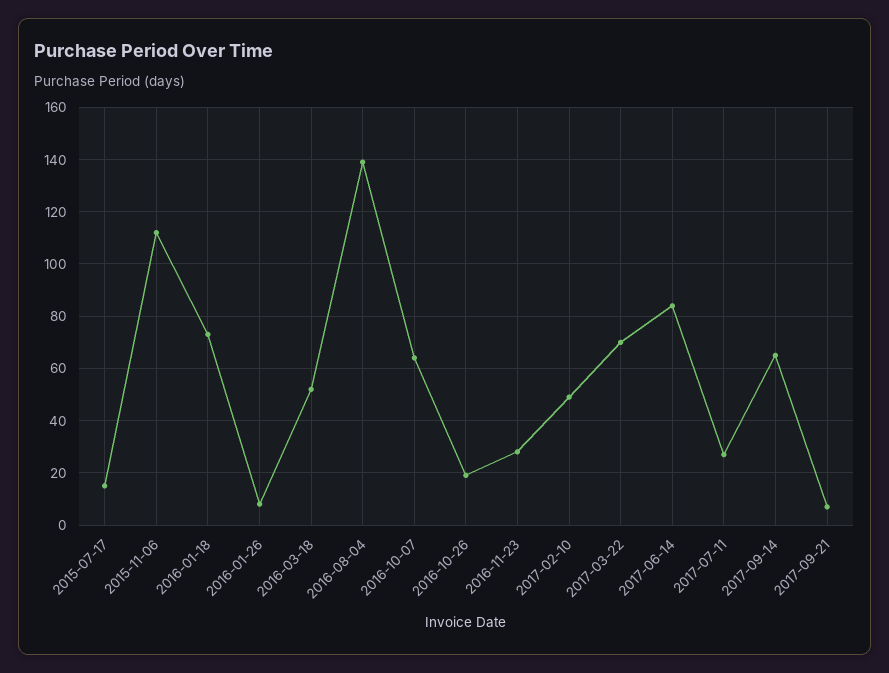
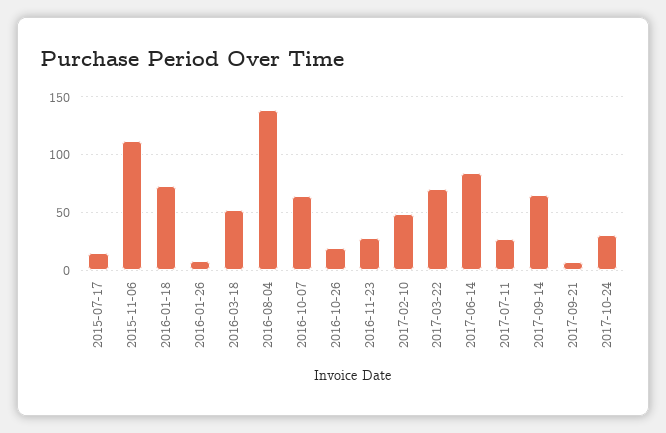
2017-10-24: none -> 30

